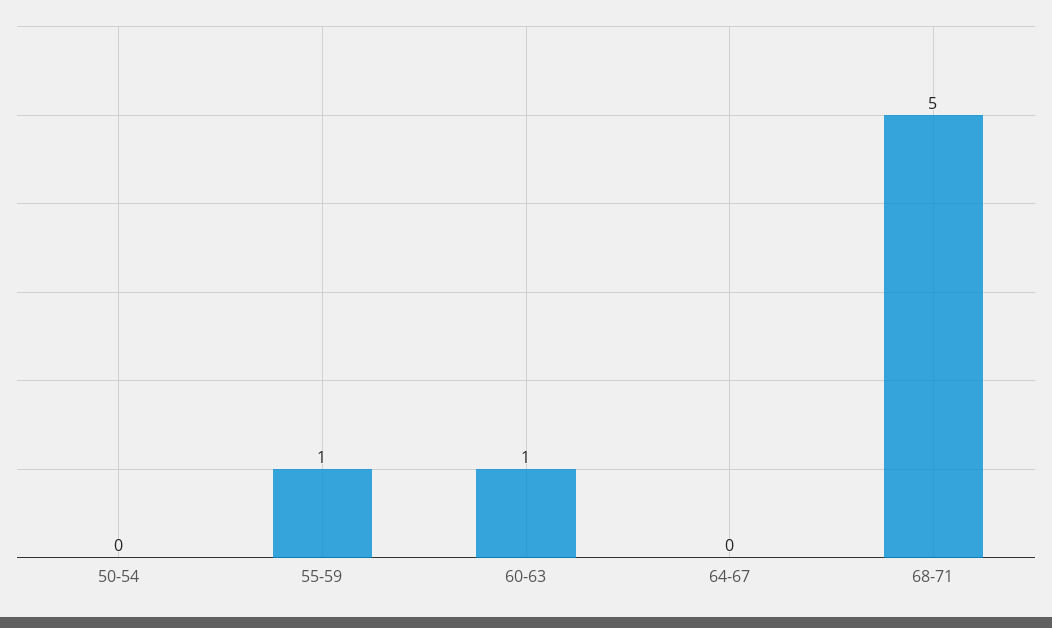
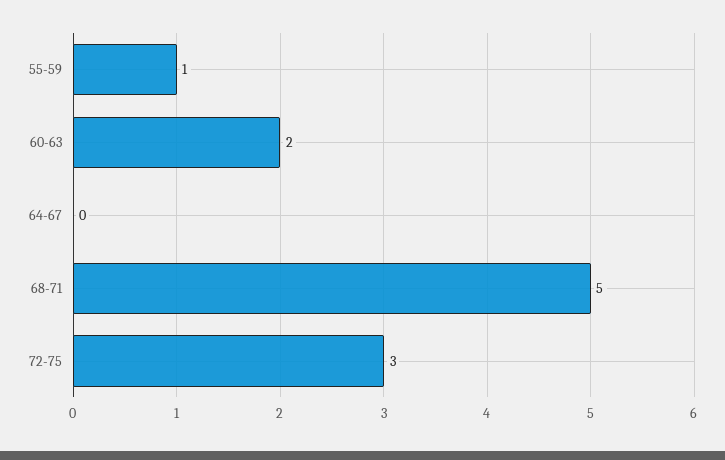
50-54: 0 -> none
60-63: 1 -> 2
72-75: none -> 3

